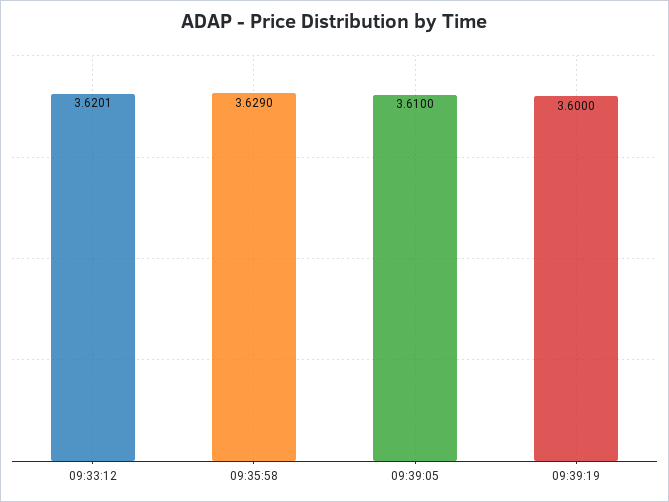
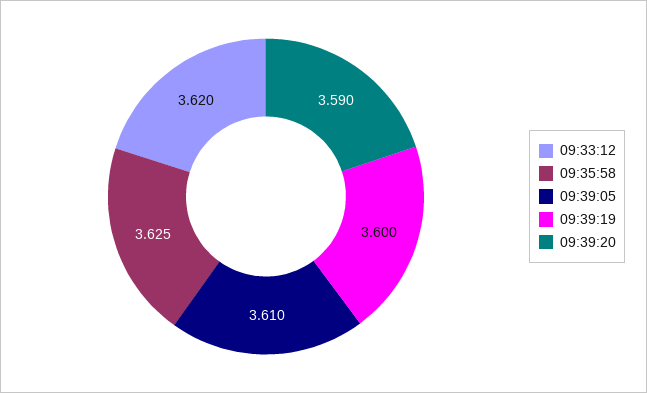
09:35:58: 3.629 -> 3.625
09:39:20: none -> 3.59

